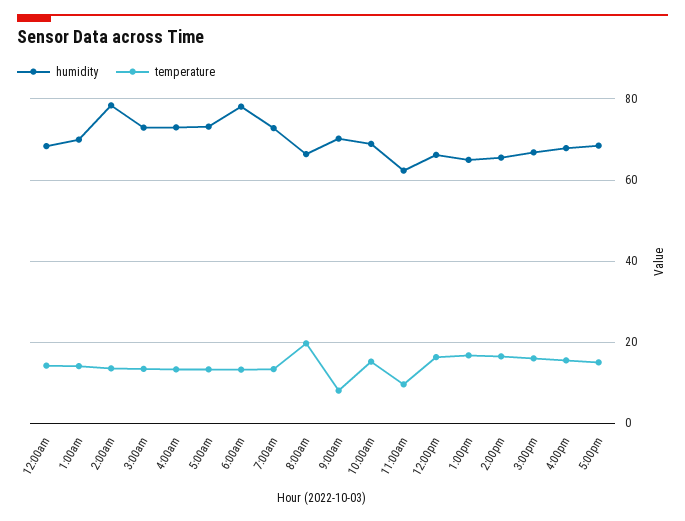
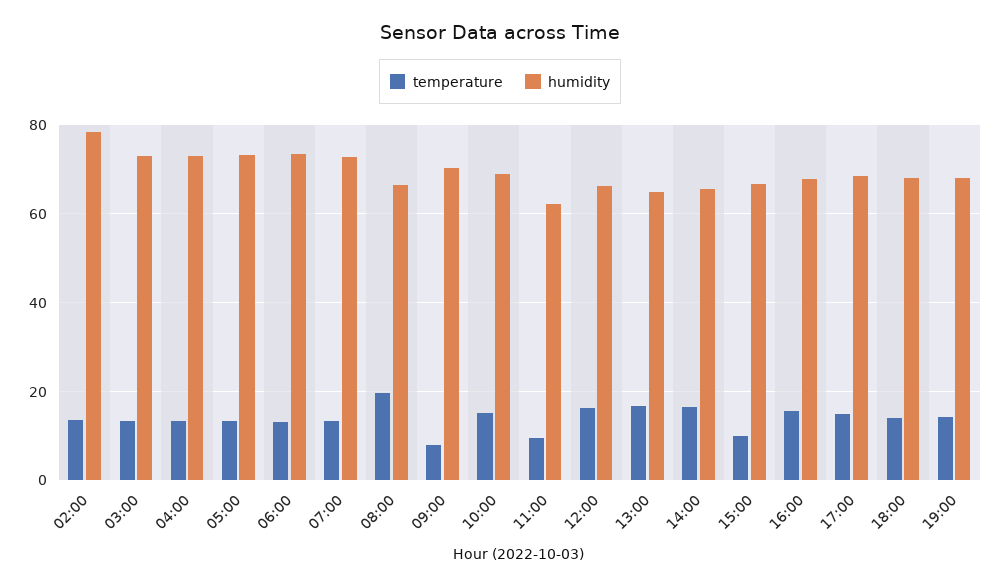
humidity, 12:00am: 68 -> none
temperature, 12:00am: 14 -> none
humidity, 1:00am: 70 -> none
temperature, 1:00am: 14 -> none
humidity, 6:00am: 78 -> 74
temperature, 3:00pm: 16 -> 10
temperature, 18:00: none -> 14
humidity, 18:00: none -> 68
temperature, 19:00: none -> 14
humidity, 19:00: none -> 68

